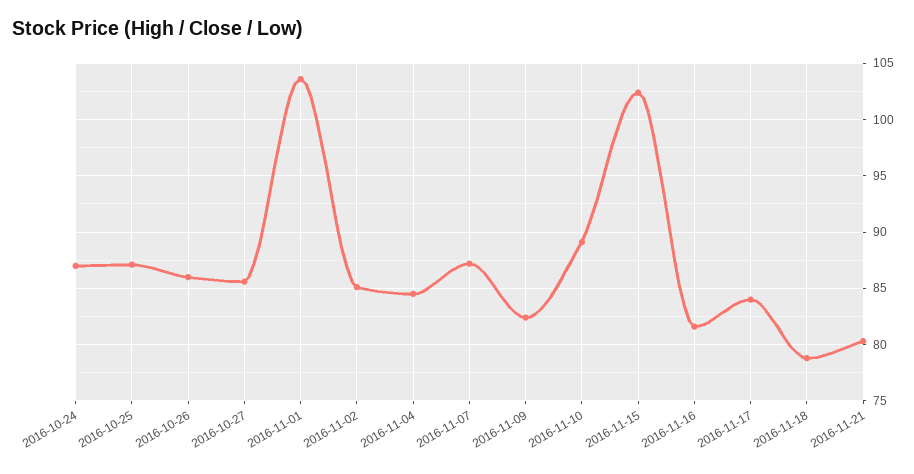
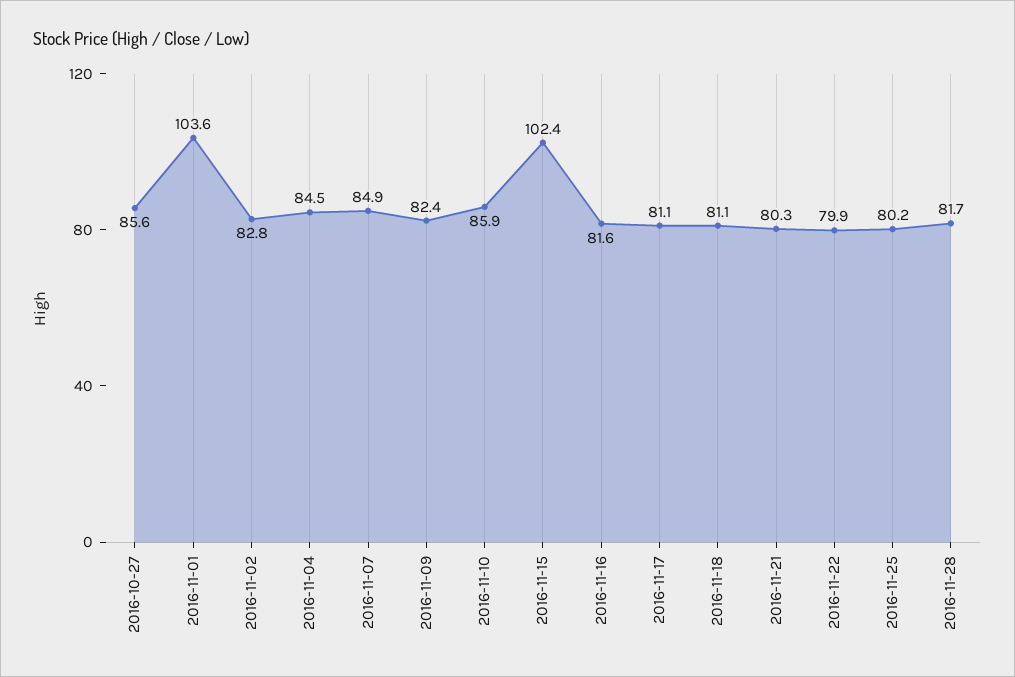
2016-10-24: 87 -> none
2016-10-25: 87 -> none
2016-10-26: 86 -> none
2016-11-02: 85 -> 82.8
2016-11-07: 87 -> 84.9
2016-11-10: 89 -> 85.9
2016-11-17: 84 -> 81.1
2016-11-18: 79 -> 81.1
2016-11-22: none -> 79.9
2016-11-25: none -> 80.2
2016-11-28: none -> 81.7

